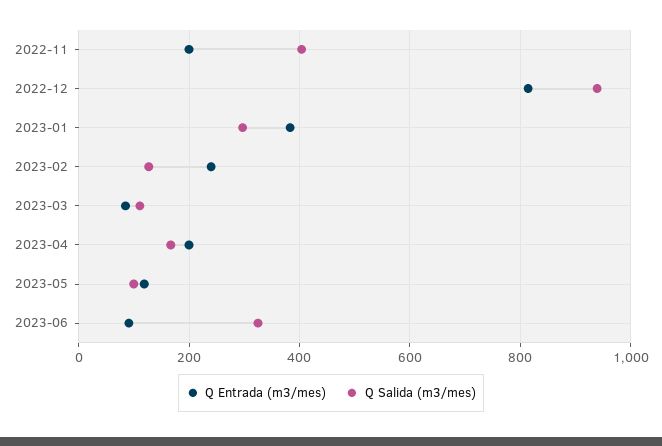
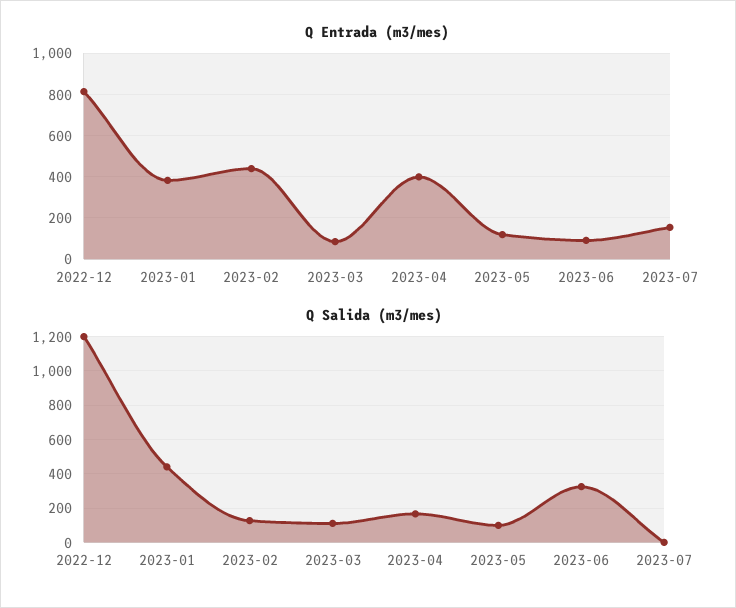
Q Entrada (m3/mes), 2022-11: 200 -> none
Q Salida (m3/mes), 2022-11: 400 -> none
Q Salida (m3/mes), 2022-12: 940 -> 1200
Q Salida (m3/mes), 2023-01: 300 -> 450
Q Entrada (m3/mes), 2023-02: 240 -> 450
Q Entrada (m3/mes), 2023-04: 200 -> 400
Q Entrada (m3/mes), 2023-07: none -> 150
Q Salida (m3/mes), 2023-07: none -> 0

